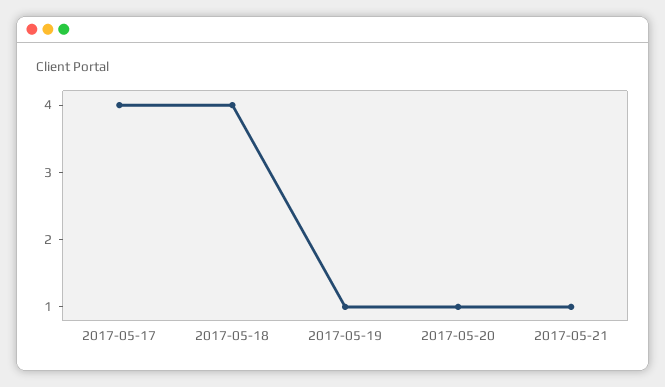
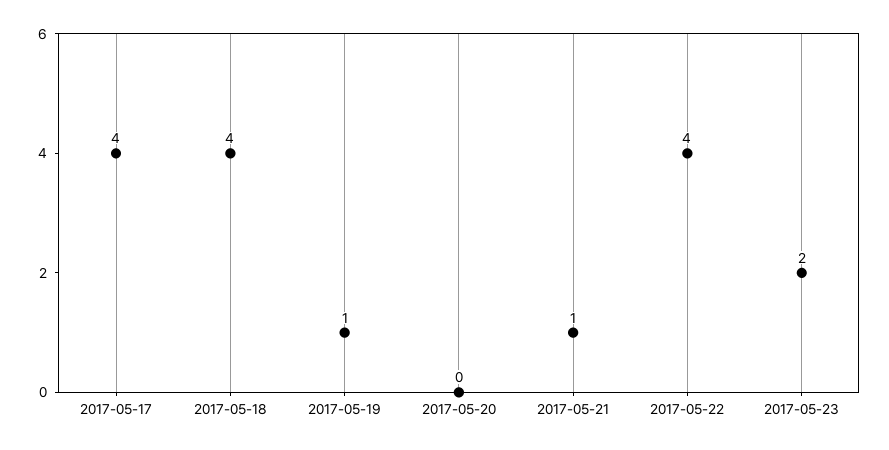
2017-05-20: 1 -> 0
2017-05-22: none -> 4
2017-05-23: none -> 2

